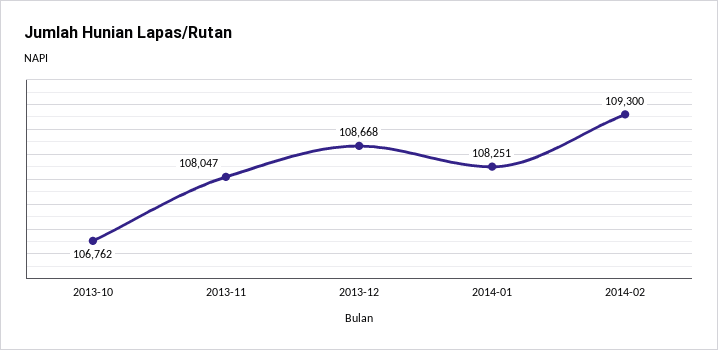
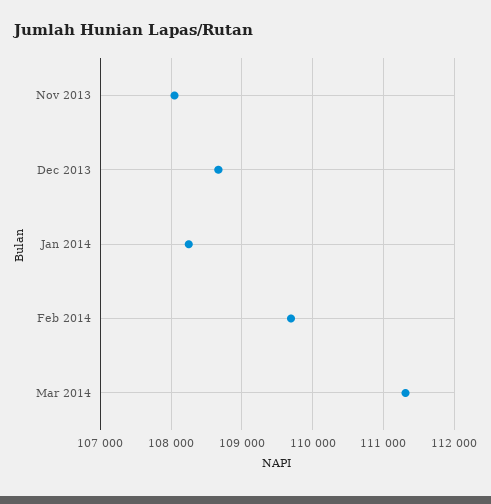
2013-10: 106762 -> none
2014-02: 109300 -> 109700
Mar 2014: none -> 111300

